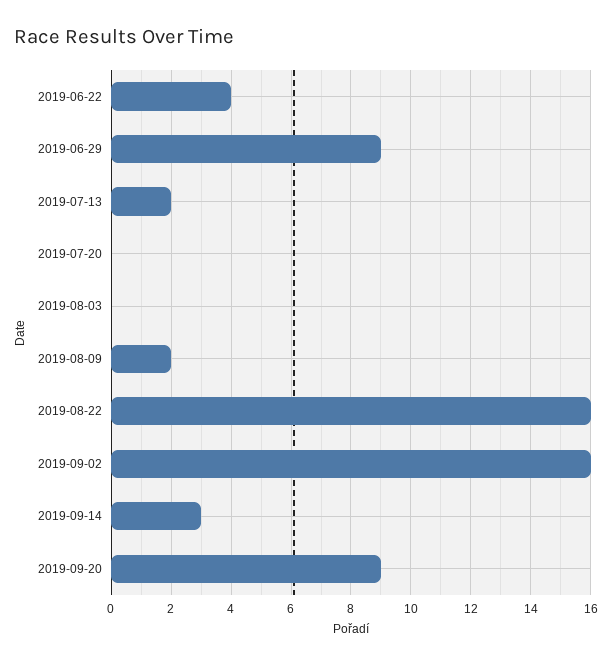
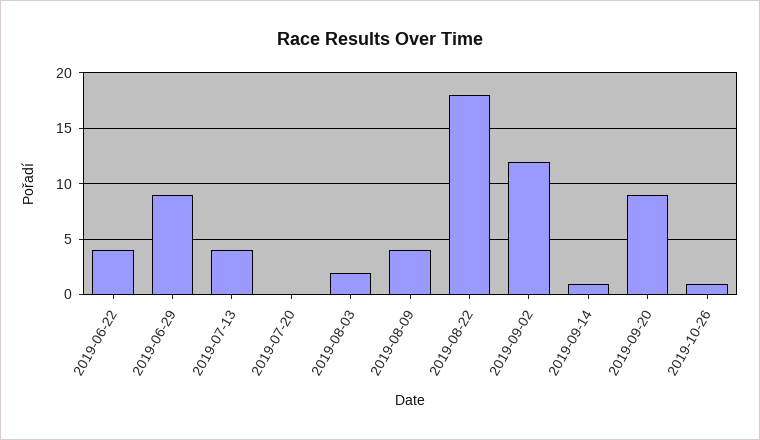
2019-07-13: 2 -> 4
2019-08-03: 0 -> 2
2019-08-09: 2 -> 4
2019-08-22: 16 -> 18
2019-09-02: 16 -> 12
2019-09-14: 3 -> 1
2019-10-26: none -> 1

